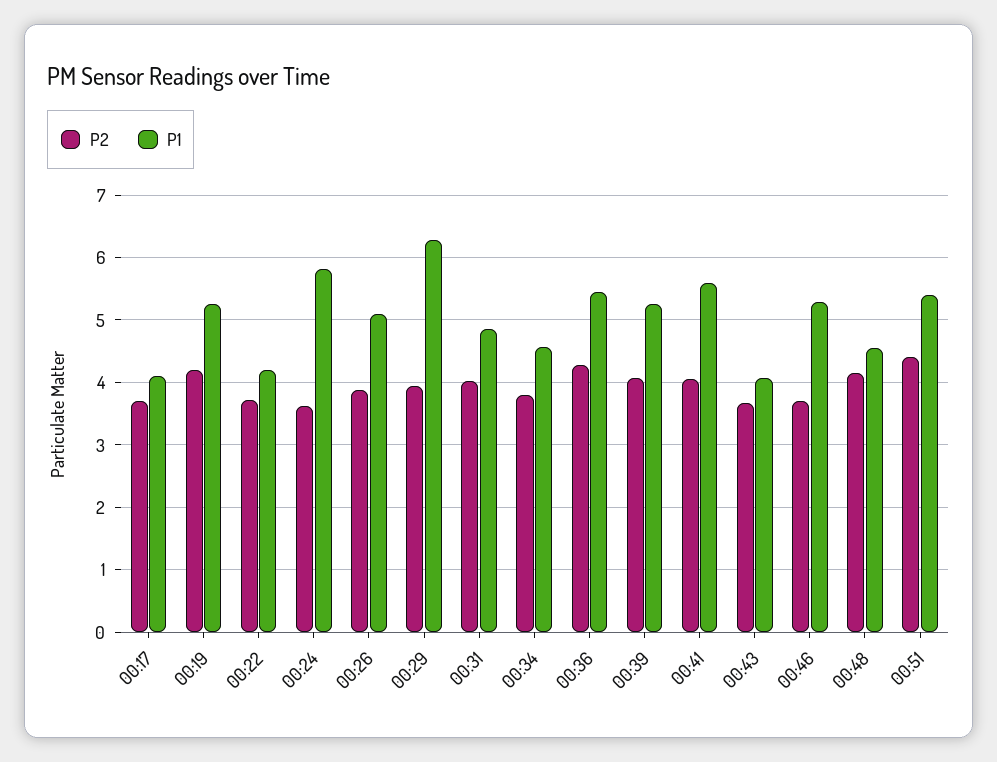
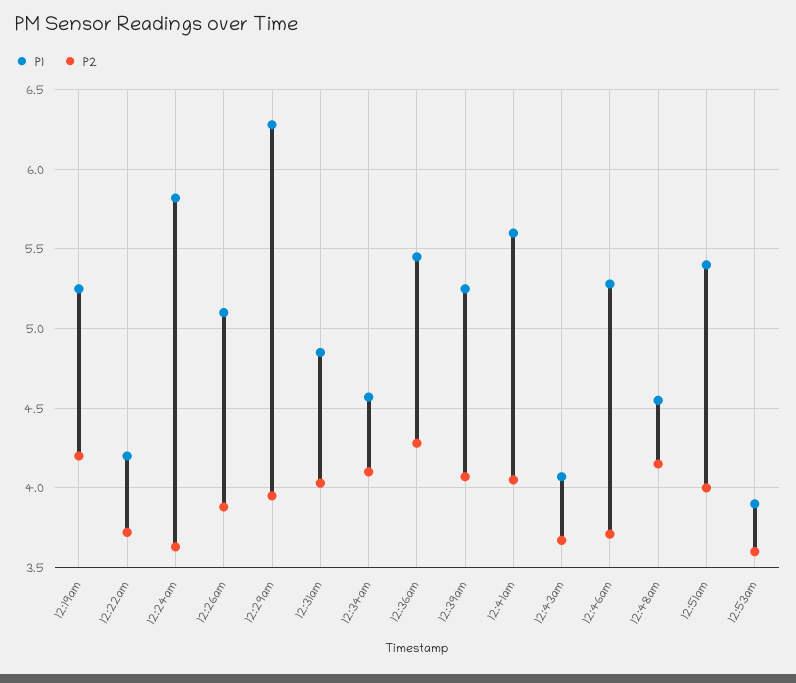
P2, 00:17: 3.7 -> none
P1, 00:17: 4.1 -> none
P2, 00:34: 3.8 -> 4.1
P2, 00:51: 4.4 -> 4
P1, 12:53am: none -> 3.9
P2, 12:53am: none -> 3.6

